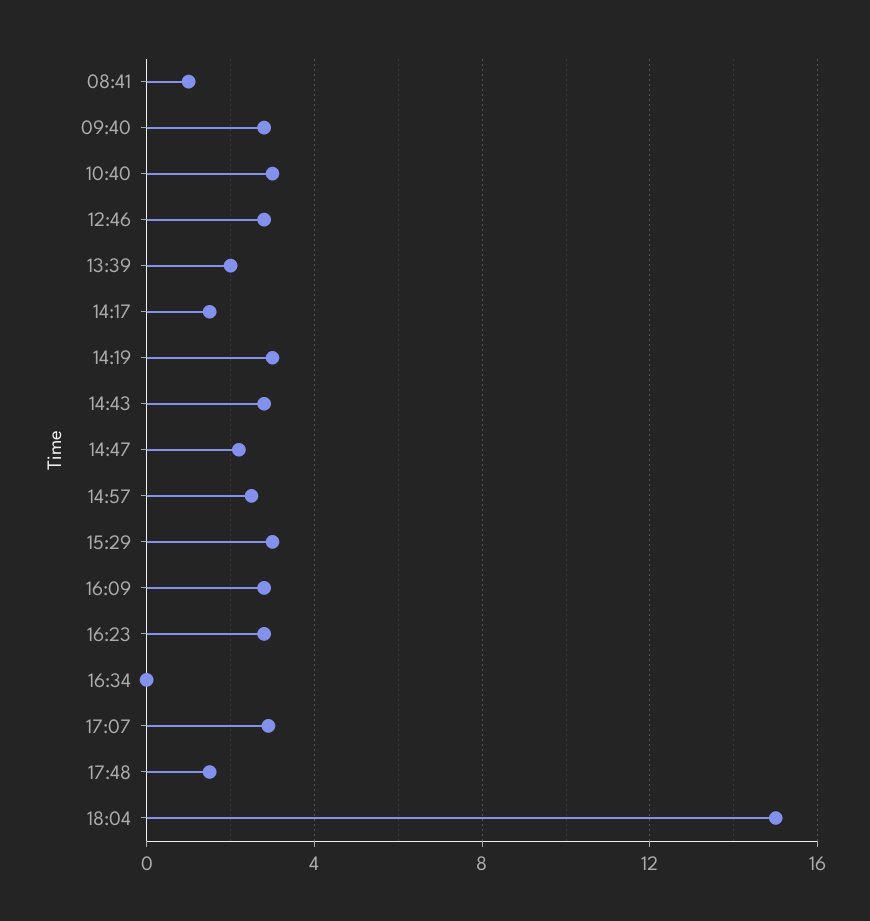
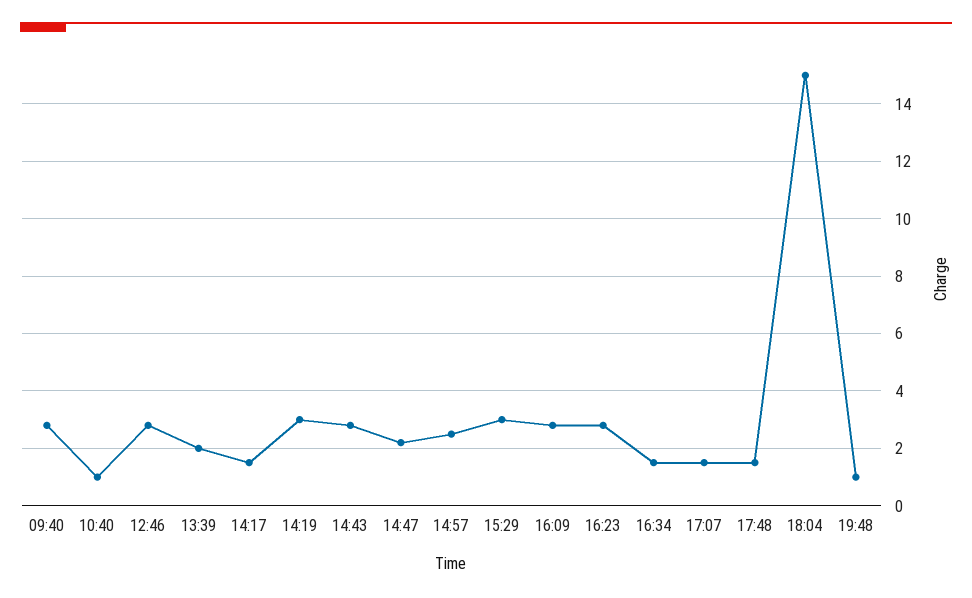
08:41: 1 -> none
10:40: 3 -> 1
16:34: 0 -> 1.5
17:07: 3 -> 1.5
19:48: none -> 1

